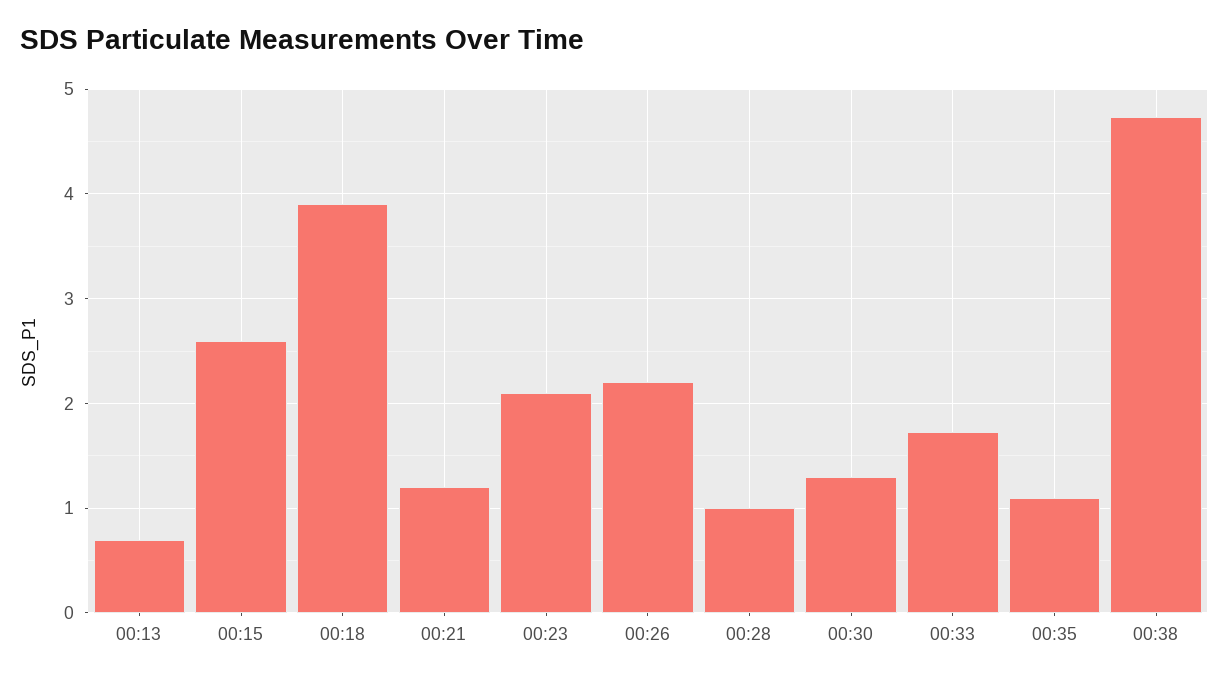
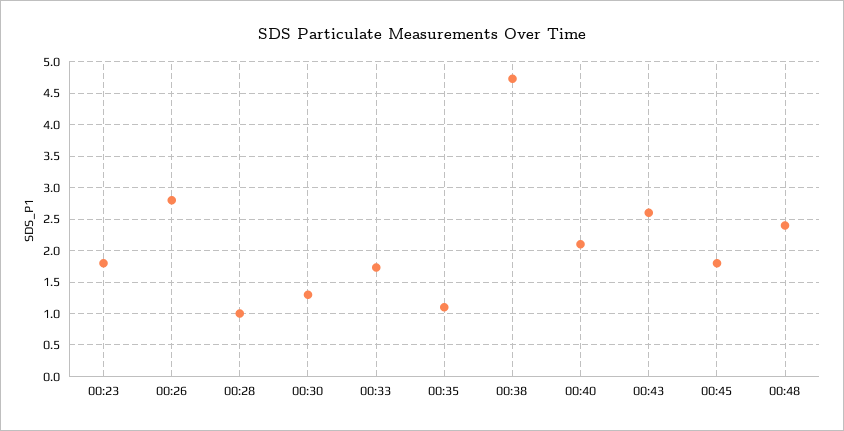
00:13: 0.7 -> none
00:15: 2.6 -> none
00:18: 3.9 -> none
00:21: 1.2 -> none
00:23: 2.1 -> 1.8
00:26: 2.2 -> 2.8
00:40: none -> 2.1
00:43: none -> 2.6
00:45: none -> 1.8
00:48: none -> 2.4

